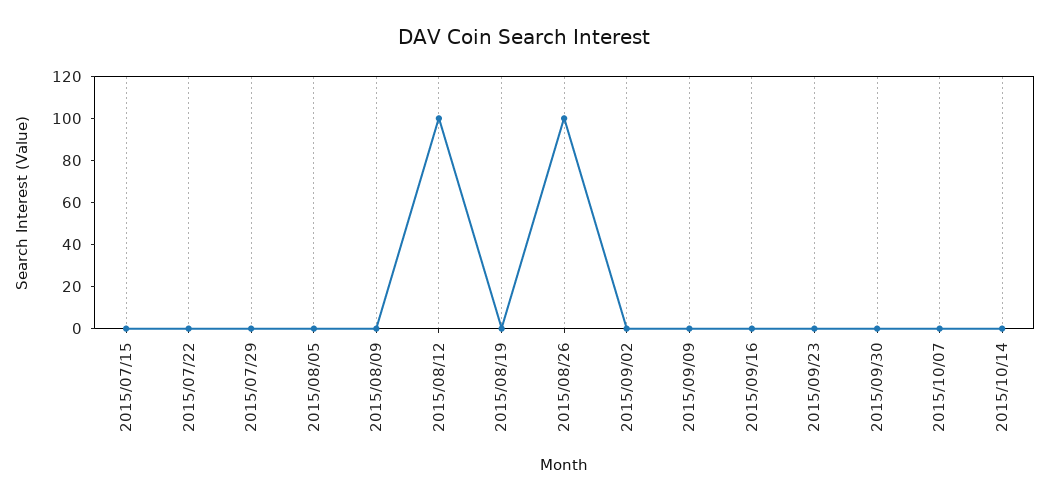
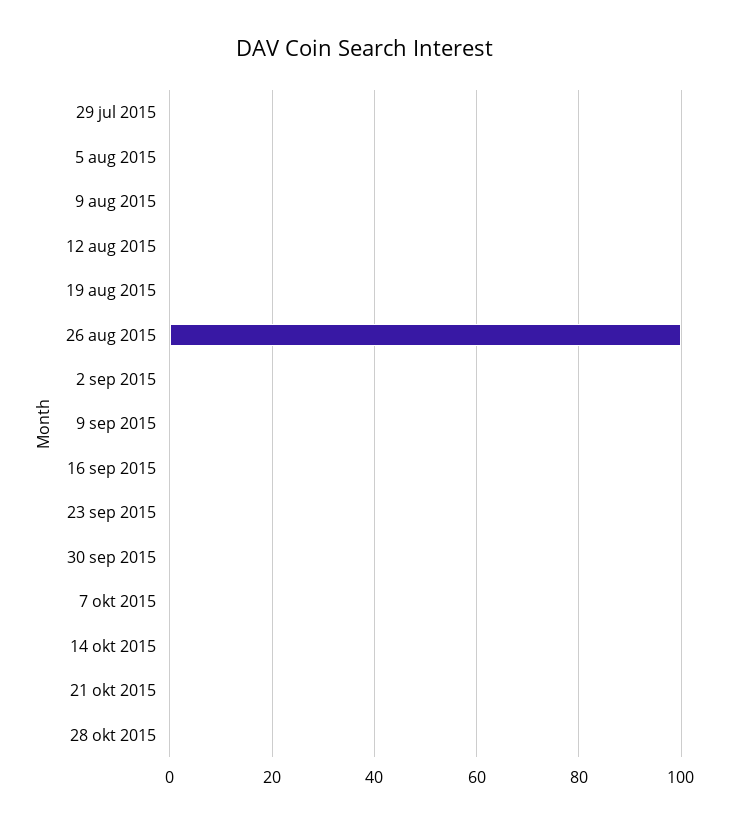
2015/07/15: 0 -> none
2015/07/22: 0 -> none
2015/08/12: 100 -> 0
21 okt 2015: none -> 0
28 okt 2015: none -> 0

